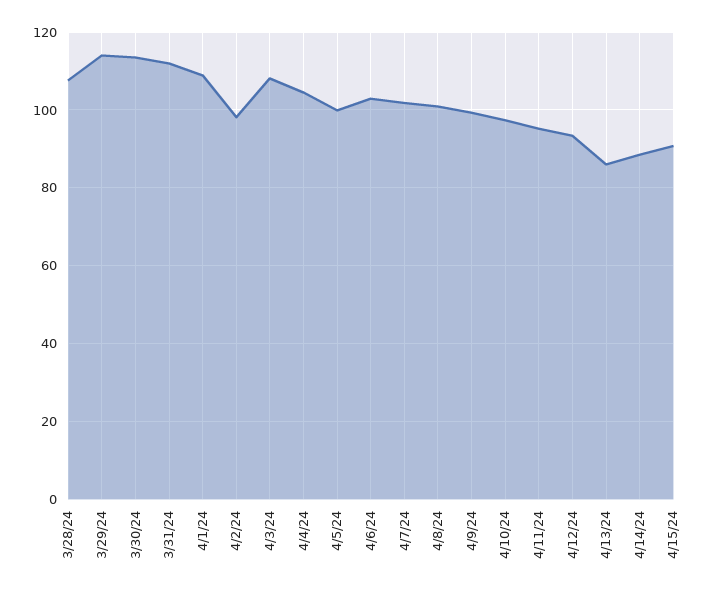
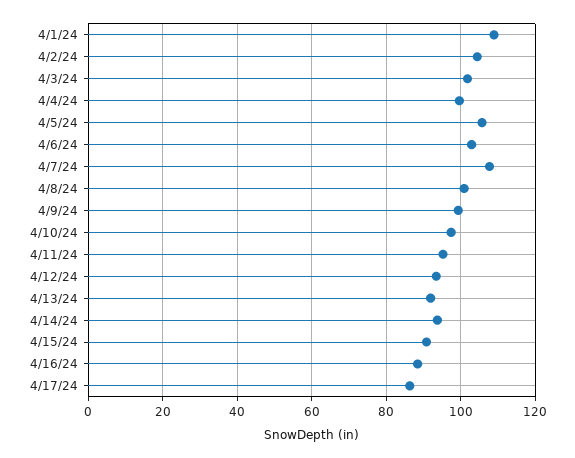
3/28/24: 108 -> none
3/29/24: 114 -> none
3/30/24: 114 -> none
3/31/24: 112 -> none
4/2/24: 98 -> 104
4/3/24: 108 -> 102
4/4/24: 104 -> 100
4/5/24: 100 -> 106
4/7/24: 102 -> 108
4/13/24: 86 -> 92
4/14/24: 88 -> 94
4/16/24: none -> 88
4/17/24: none -> 86

